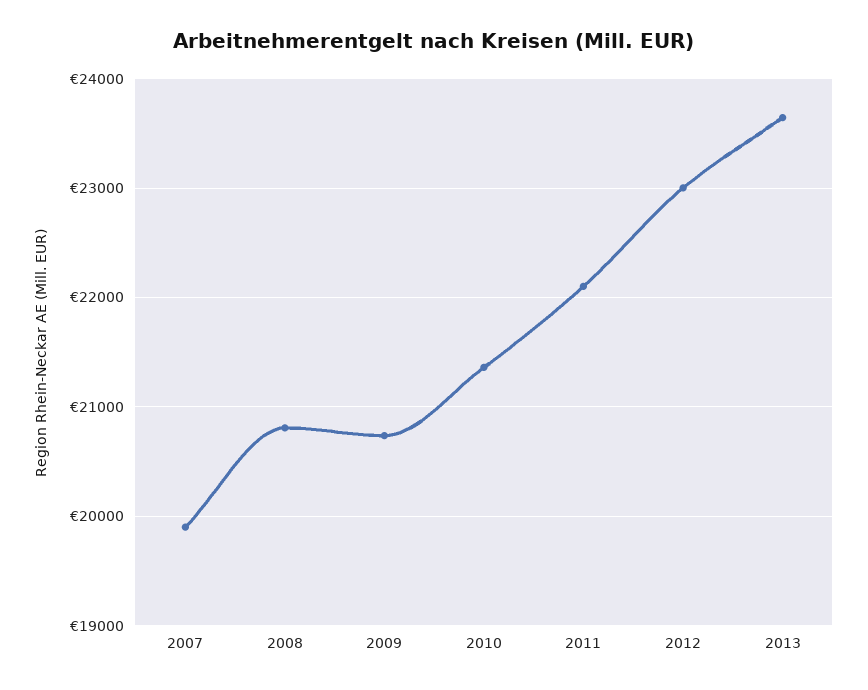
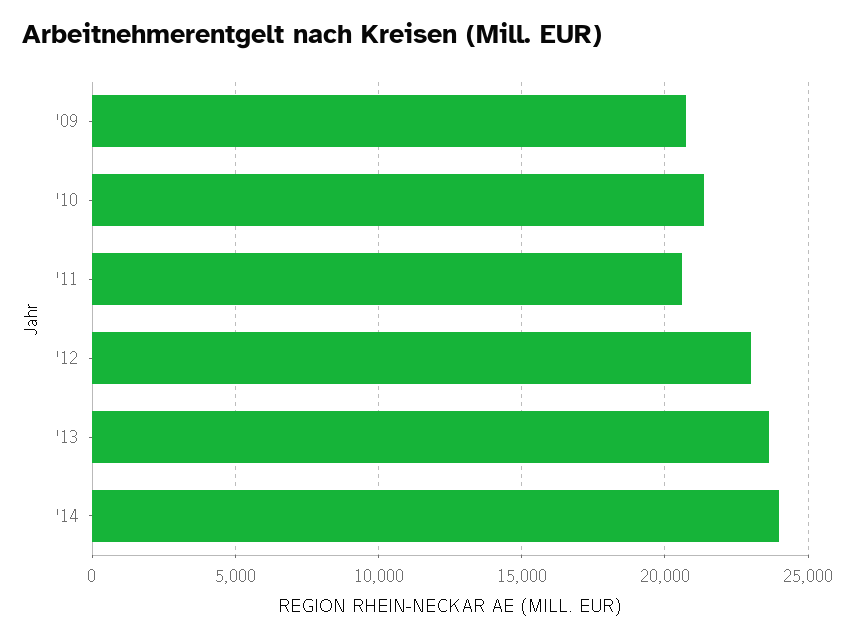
2007: 19900 -> none
2008: 20800 -> none
2011: 22100 -> 20500
'14: none -> 24000

